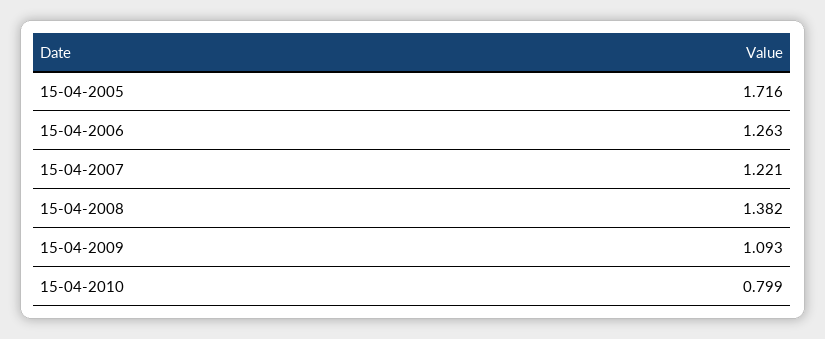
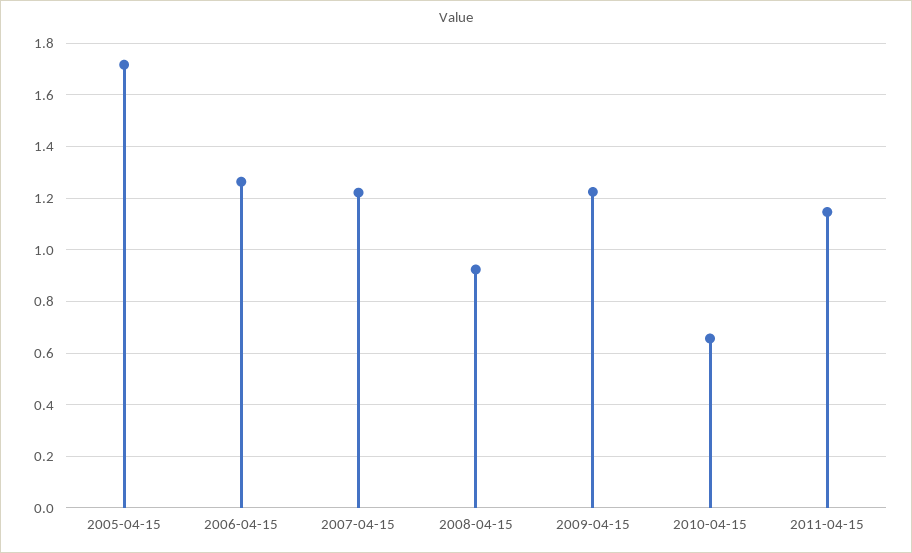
15-04-2008: 1.382 -> 0.925
15-04-2009: 1.093 -> 1.225
15-04-2010: 0.799 -> 0.65
2011-04-15: none -> 1.15

